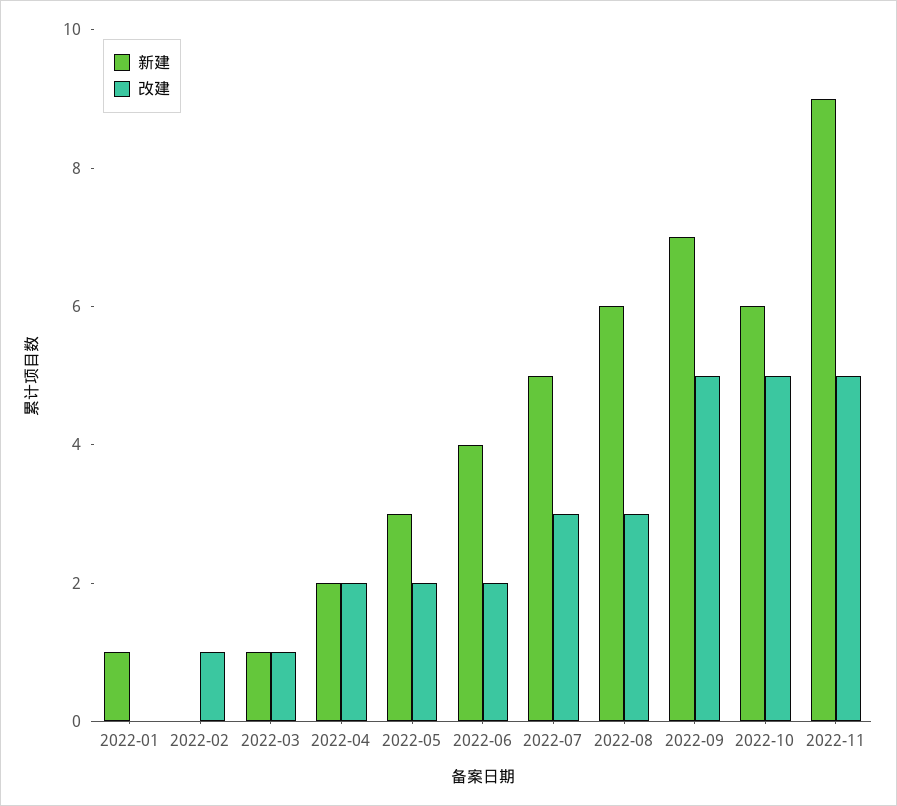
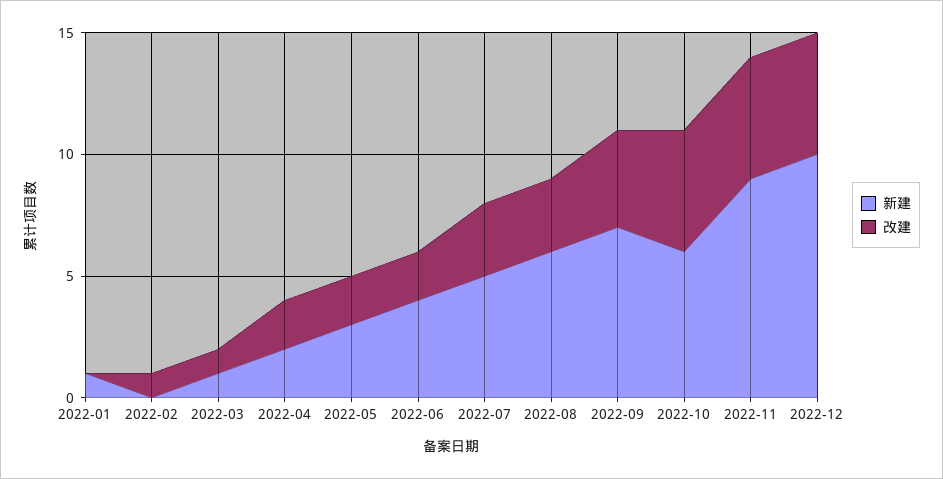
改建, 2022-09: 5 -> 4
新建, 2022-12: none -> 10
改建, 2022-12: none -> 5

